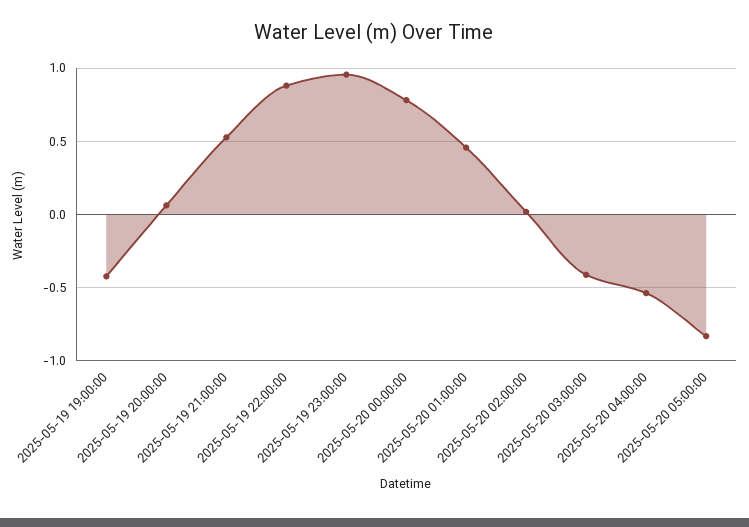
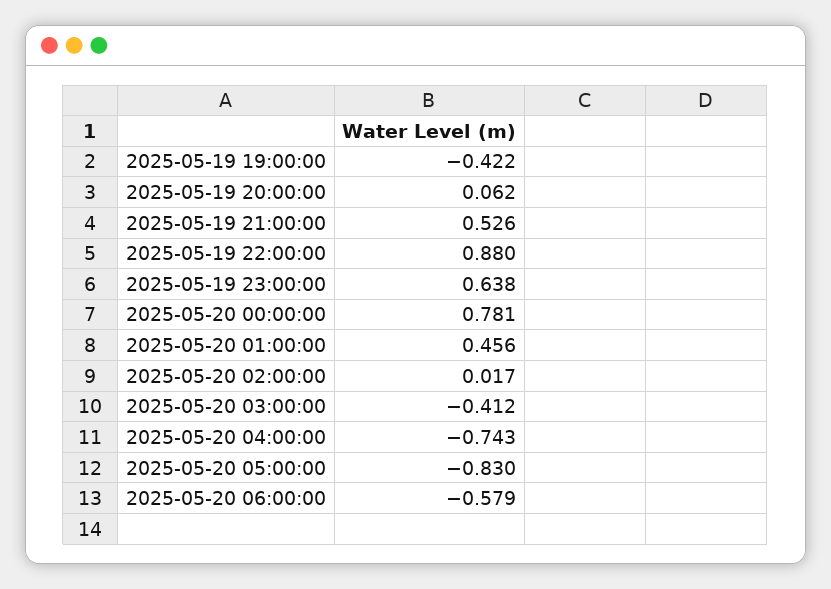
2025-05-19 23:00:00: 0.95 -> 0.638
2025-05-20 04:00:00: -0.55 -> -0.743
2025-05-20 06:00:00: none -> -0.579

